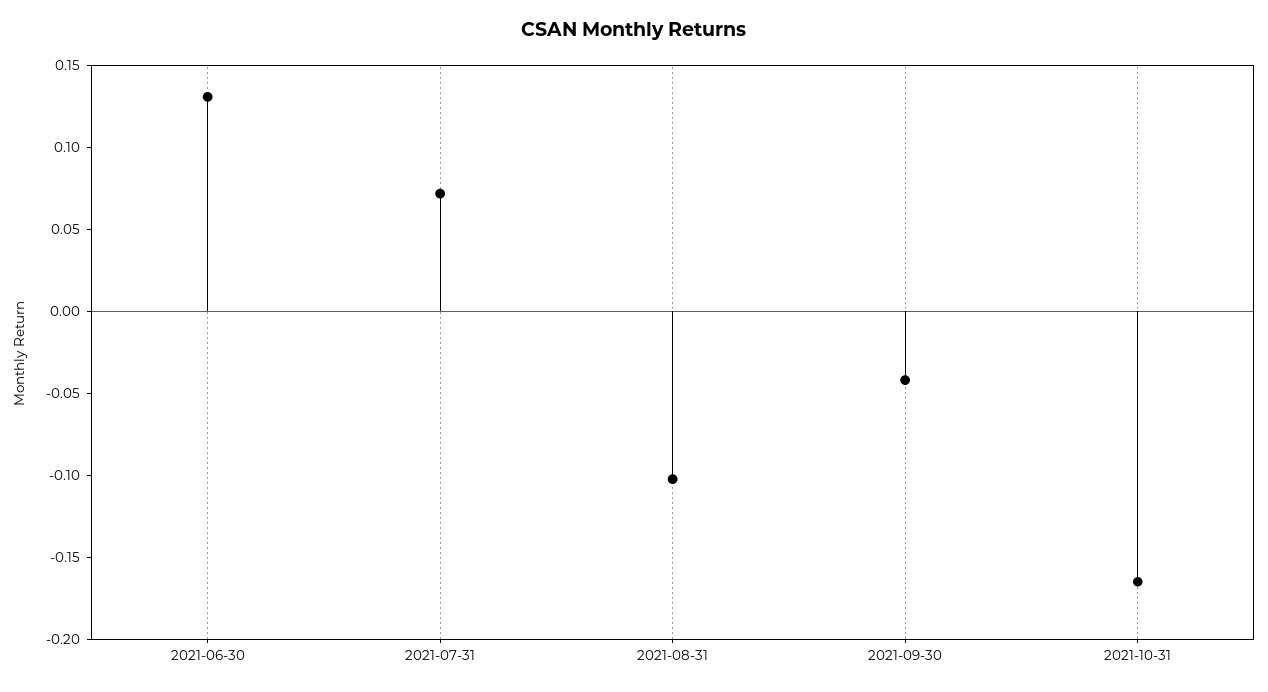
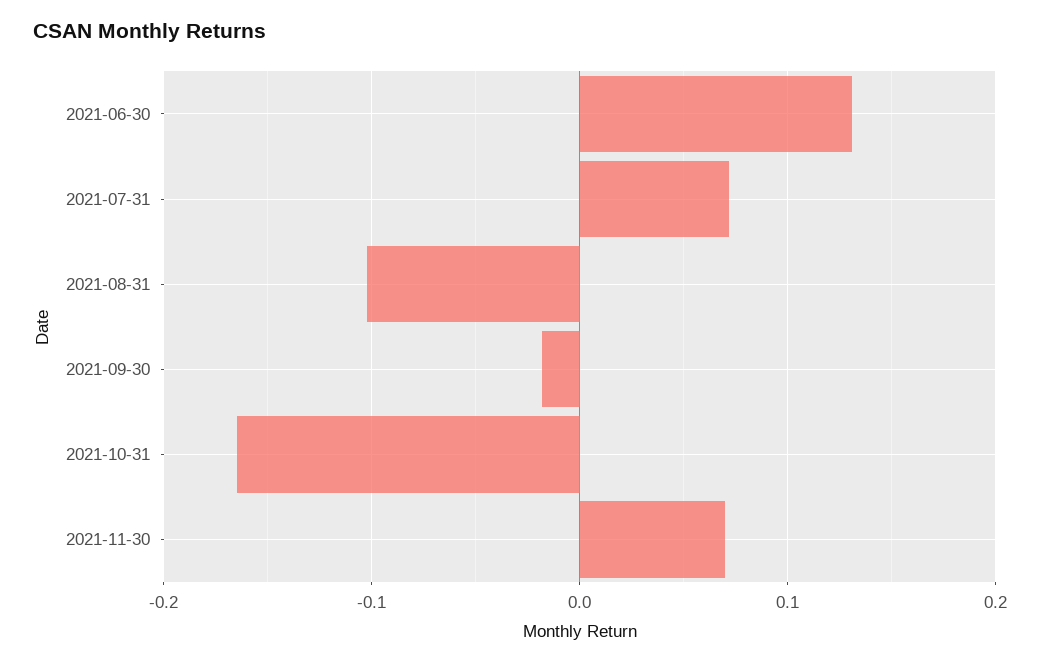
2021-09-30: -0.04 -> -0.02
2021-11-30: none -> 0.07

